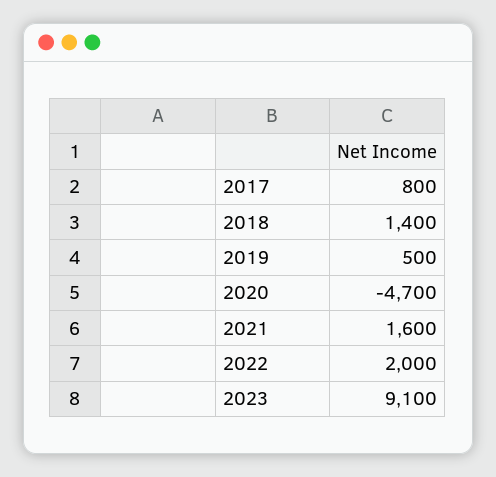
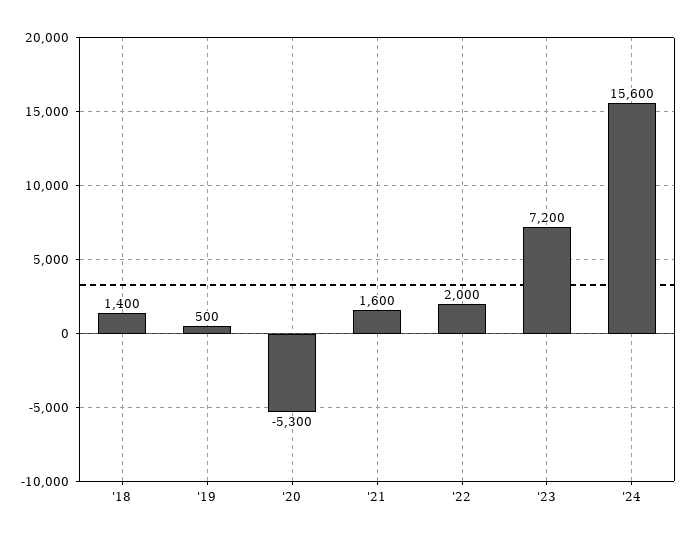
2017: 800 -> none
2020: -4700 -> -5300
2023: 9100 -> 7200
'24: none -> 15600

